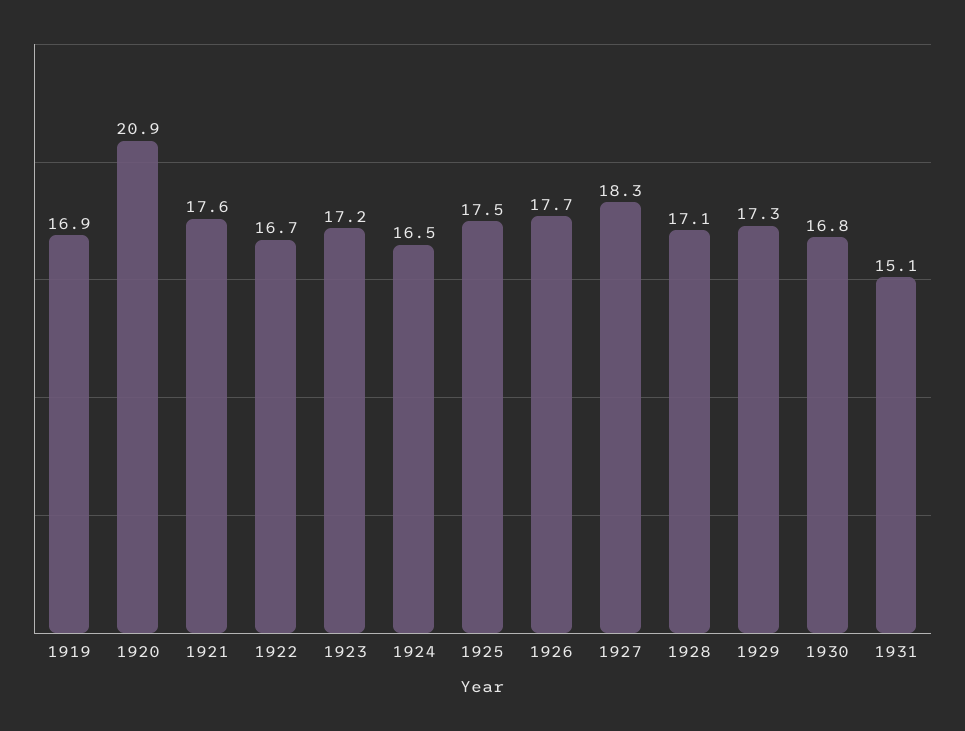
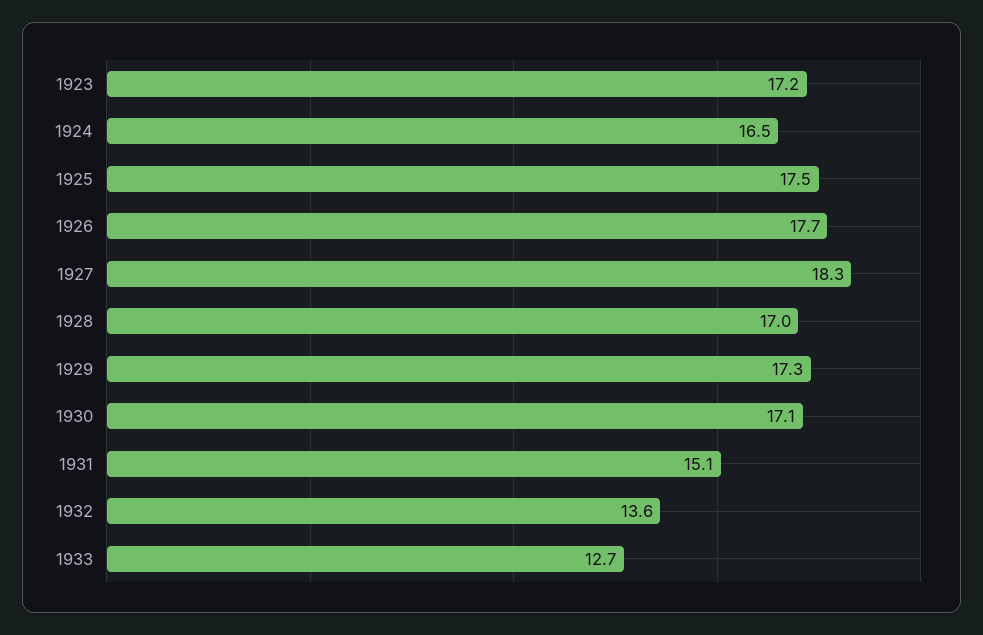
1919: 16.9 -> none
1920: 20.9 -> none
1921: 17.6 -> none
1922: 16.7 -> none
1928: 17.1 -> 17
1930: 16.8 -> 17.1
1932: none -> 13.6
1933: none -> 12.7

